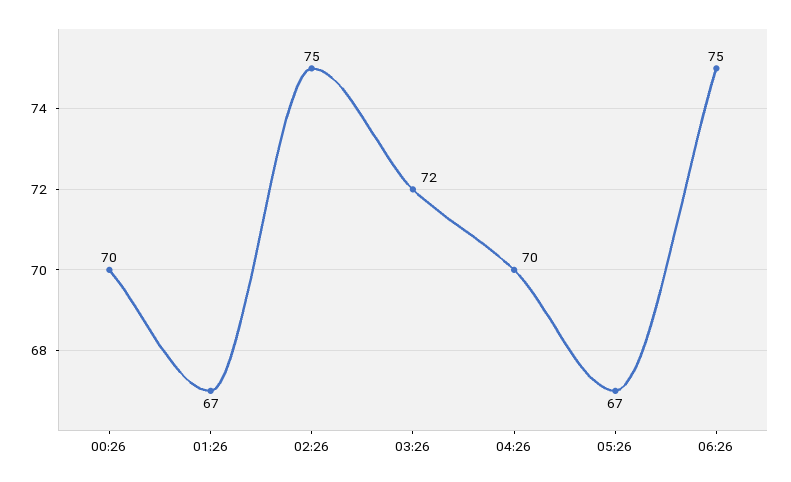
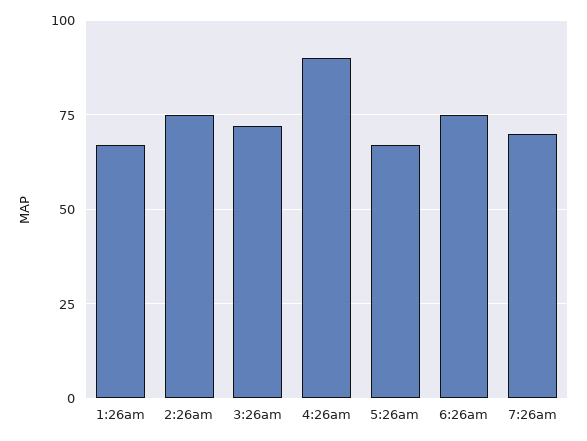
00:26: 70 -> none
04:26: 70 -> 90
7:26am: none -> 70

